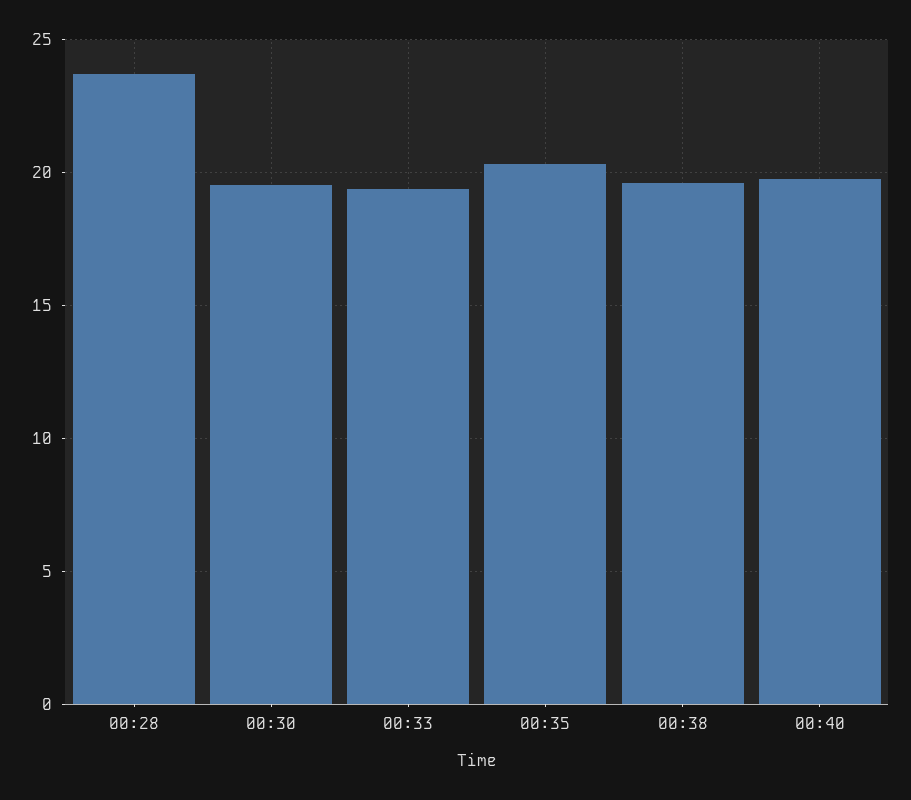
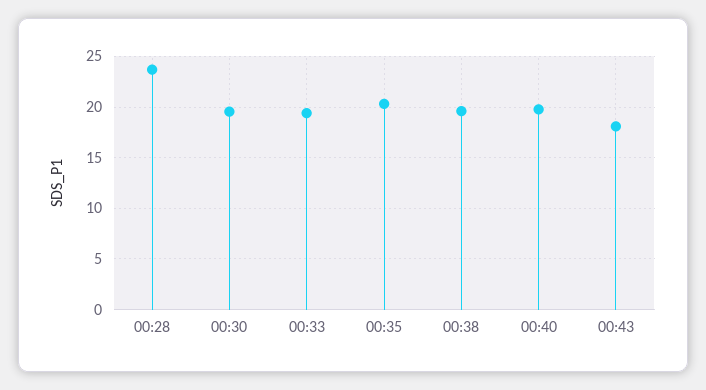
00:43: none -> 18

